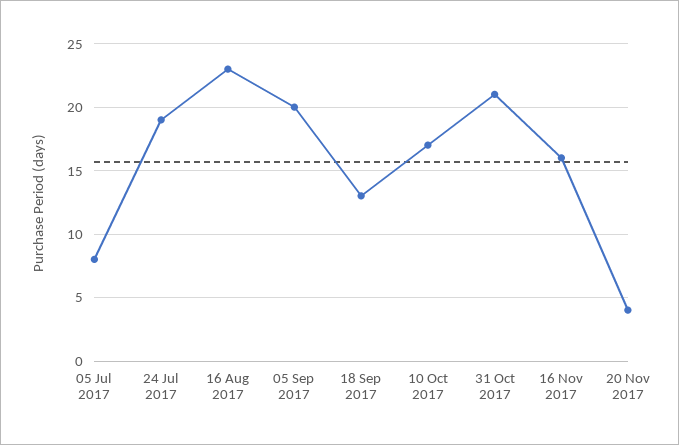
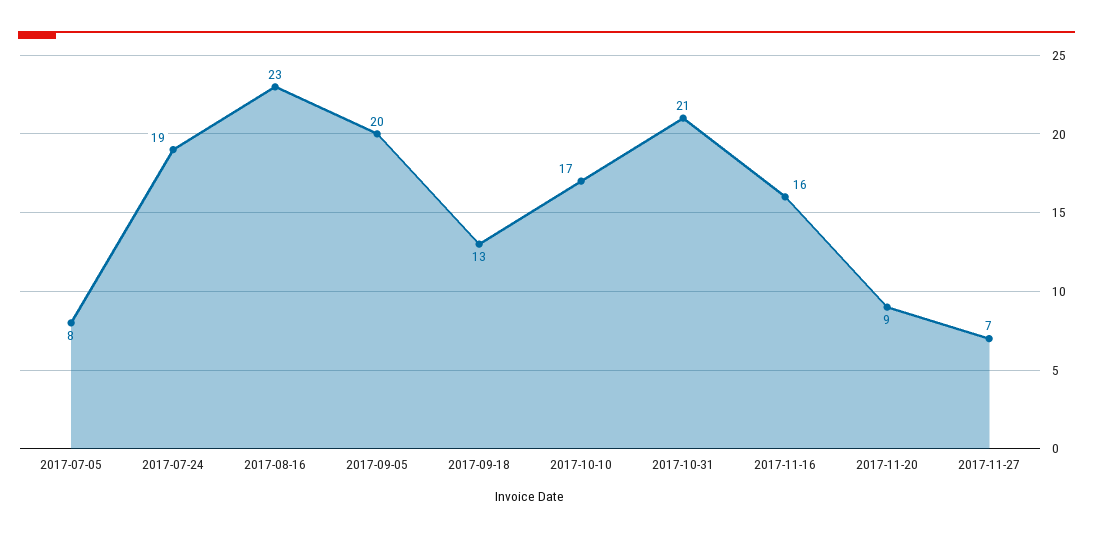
20 Nov 2017: 4 -> 9
2017-11-27: none -> 7

